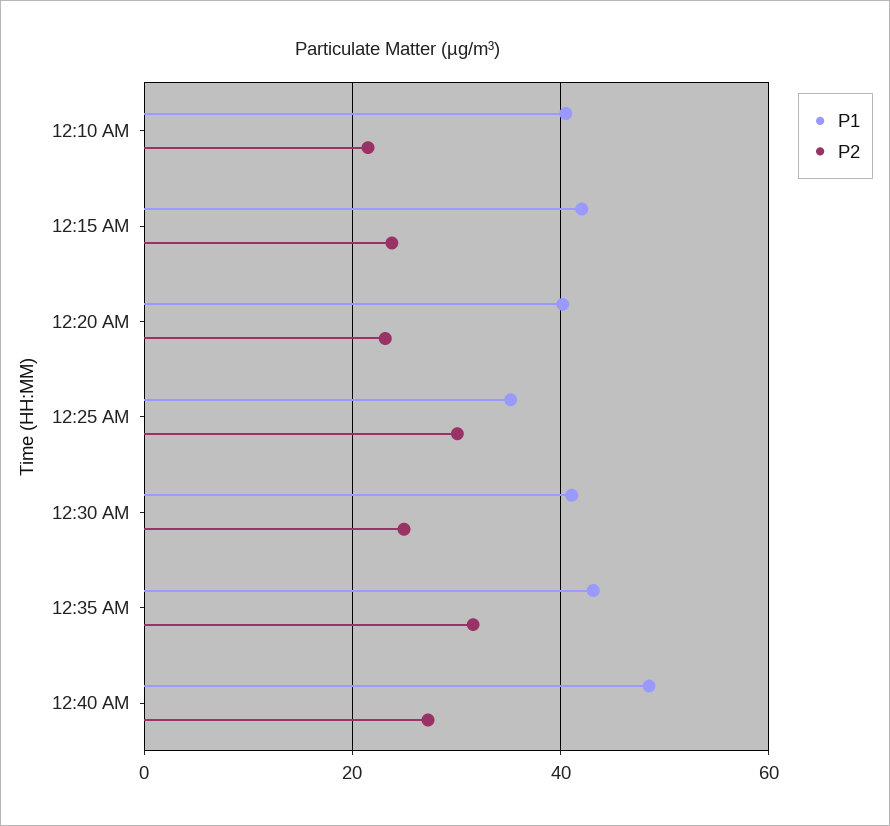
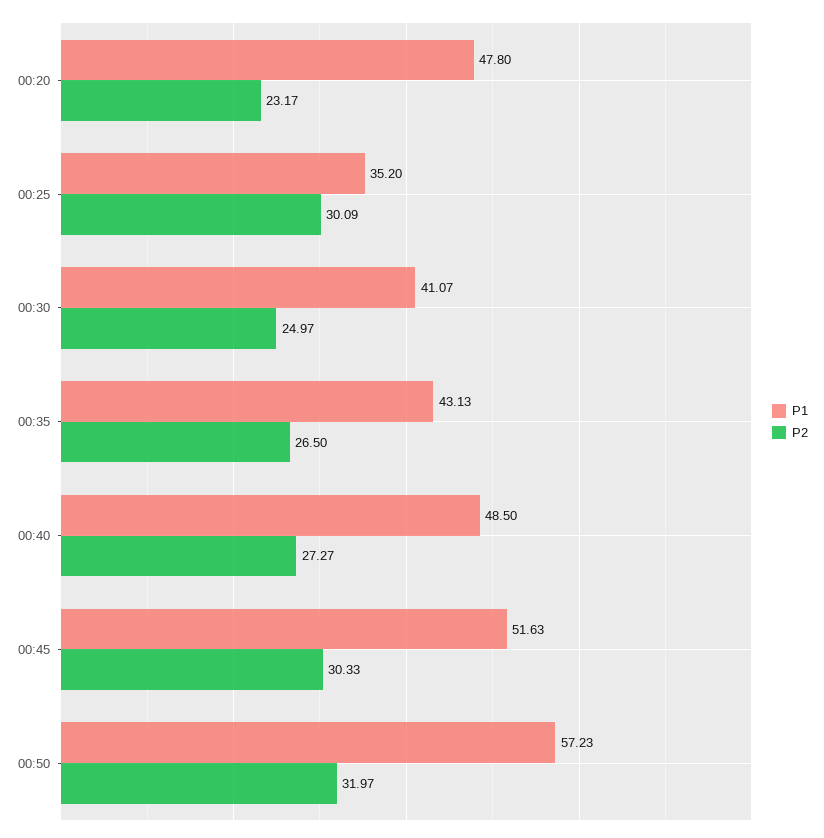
P1, 12:10 AM: 40 -> none
P2, 12:10 AM: 22 -> none
P1, 12:15 AM: 42 -> none
P2, 12:15 AM: 24 -> none
P1, 12:20 AM: 40 -> 47.8
P2, 12:35 AM: 32 -> 26.5
P1, 00:45: none -> 51.63
P2, 00:45: none -> 30.33
P1, 00:50: none -> 57.23
P2, 00:50: none -> 31.97

